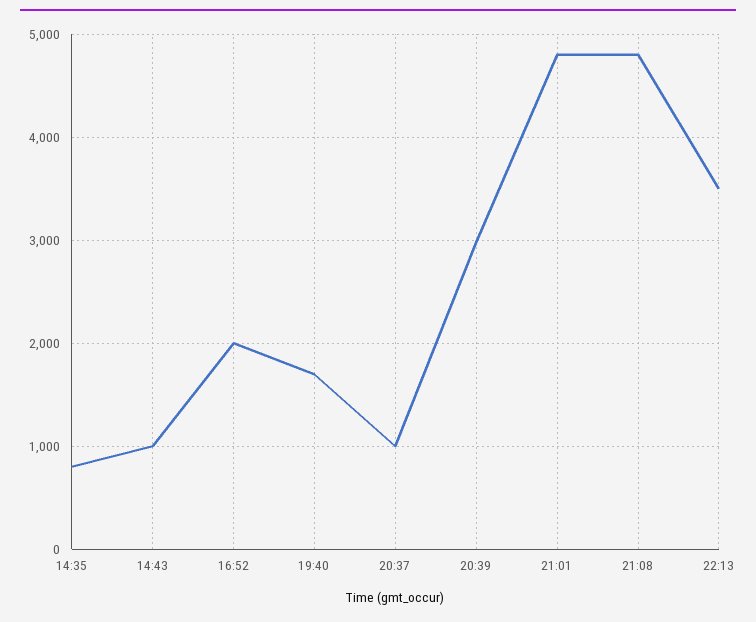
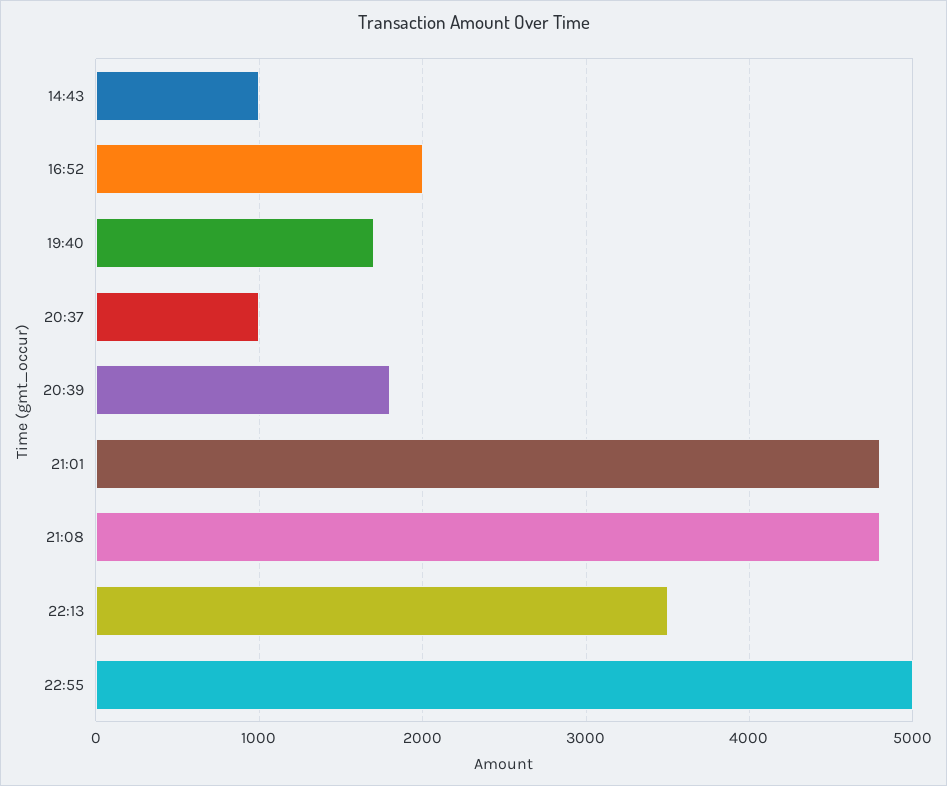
14:35: 800 -> none
20:39: 3000 -> 1800
22:55: none -> 5000

